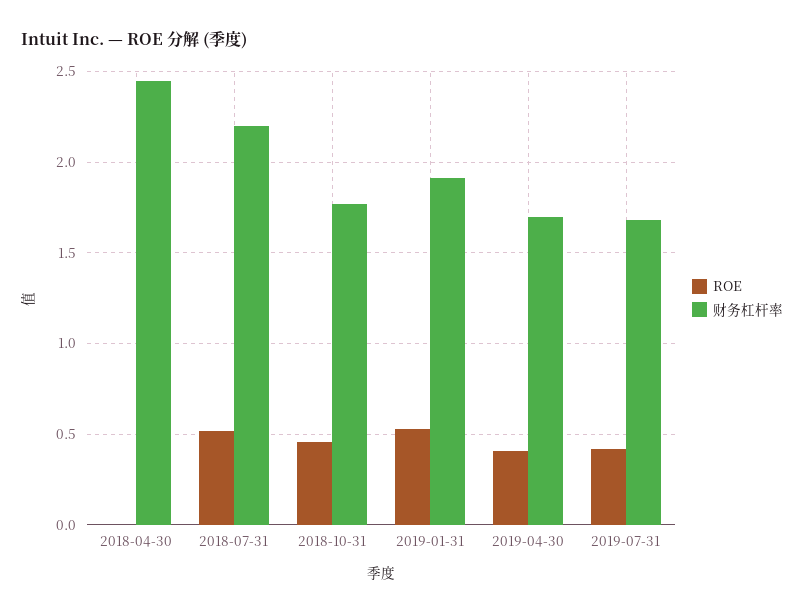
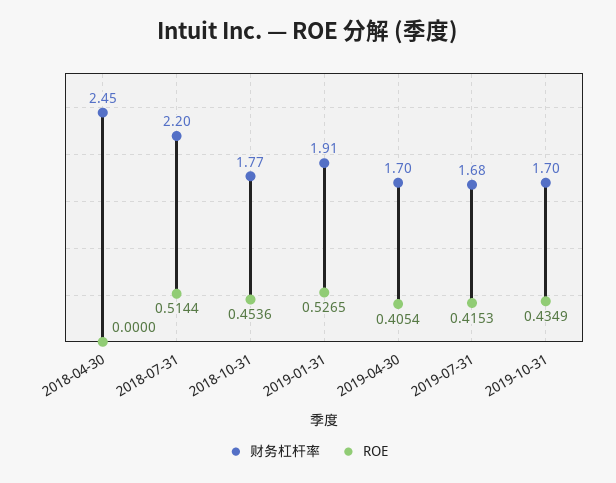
财务杠杆率, 2019-10-31: none -> 1.7
ROE, 2019-10-31: none -> 0.4349

